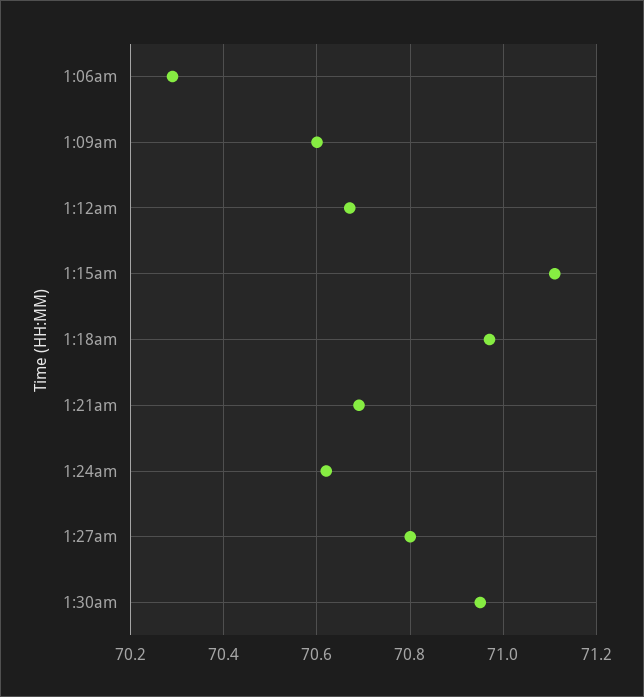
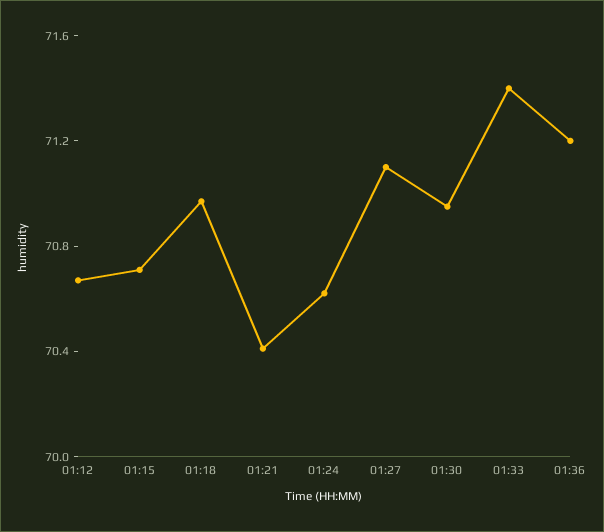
1:06am: 70.3 -> none
1:09am: 70.6 -> none
1:15am: 71.1 -> 70.7
1:21am: 70.7 -> 70.4
1:27am: 70.8 -> 71.1
01:33: none -> 71.4
01:36: none -> 71.2

